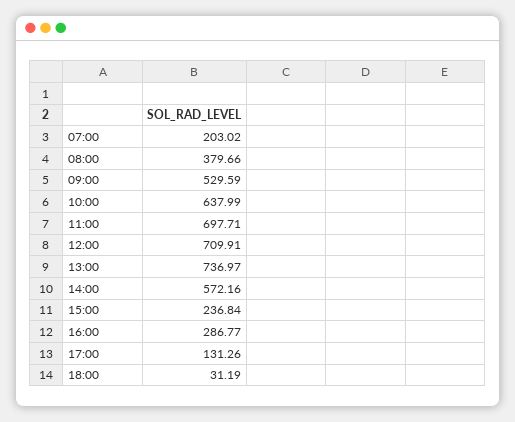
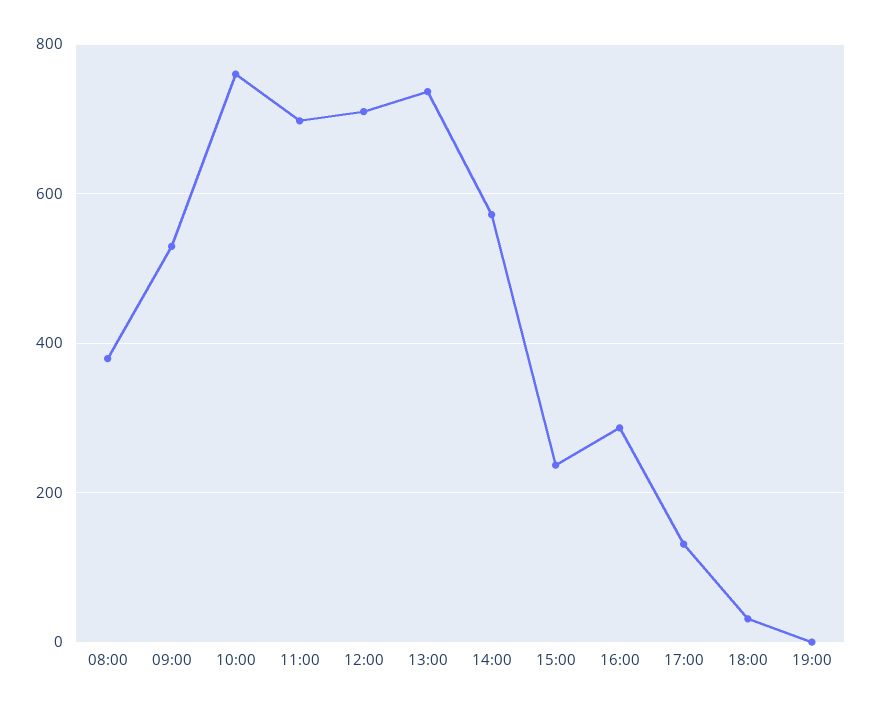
07:00: 203.02 -> none
10:00: 637.99 -> 760
19:00: none -> 0

